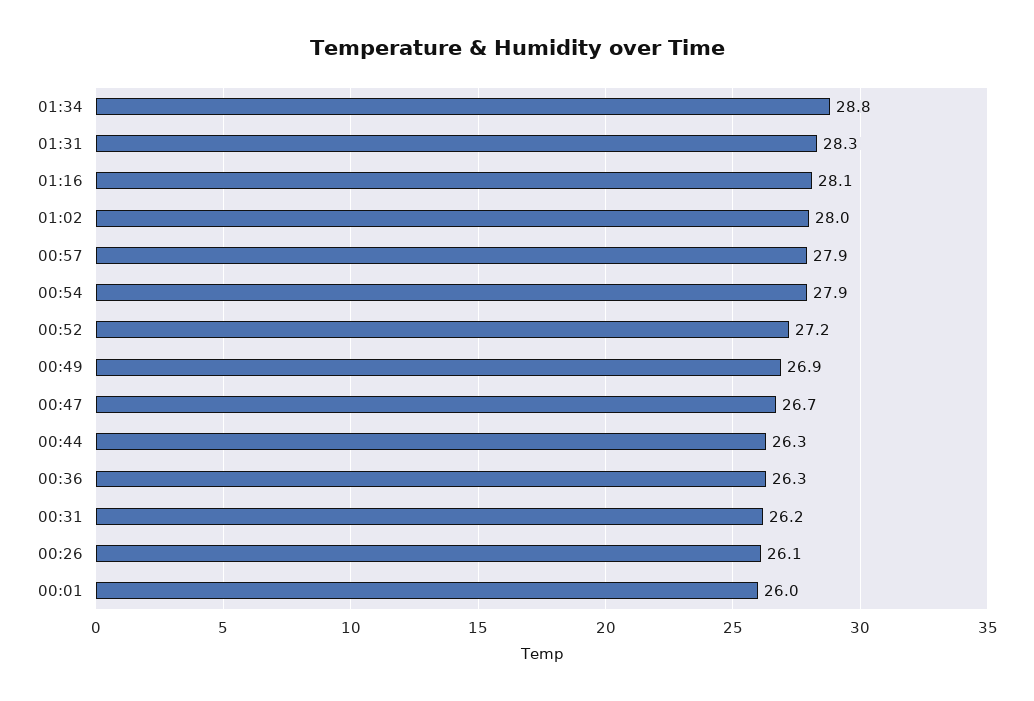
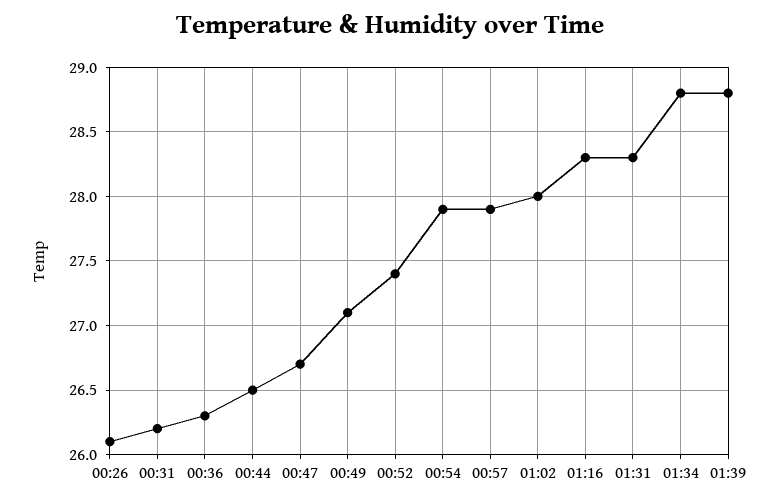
01:16: 28.1 -> 28.3
00:52: 27.2 -> 27.4
00:49: 26.9 -> 27.1
00:44: 26.3 -> 26.5
00:01: 26 -> none
01:39: none -> 28.8

